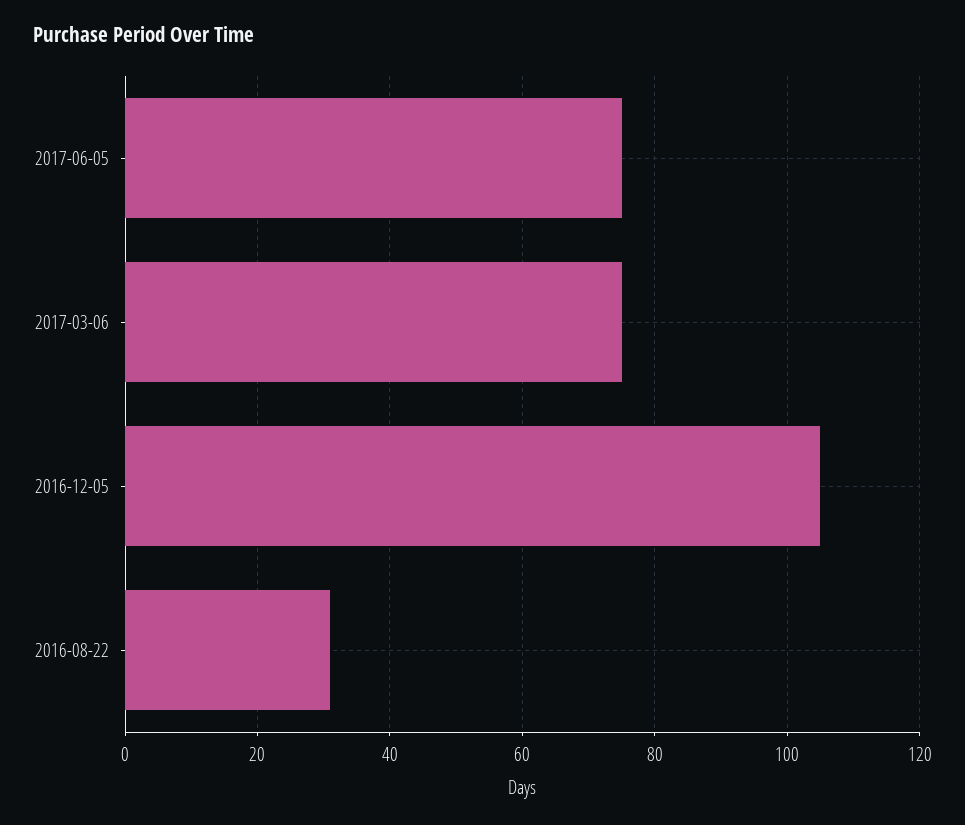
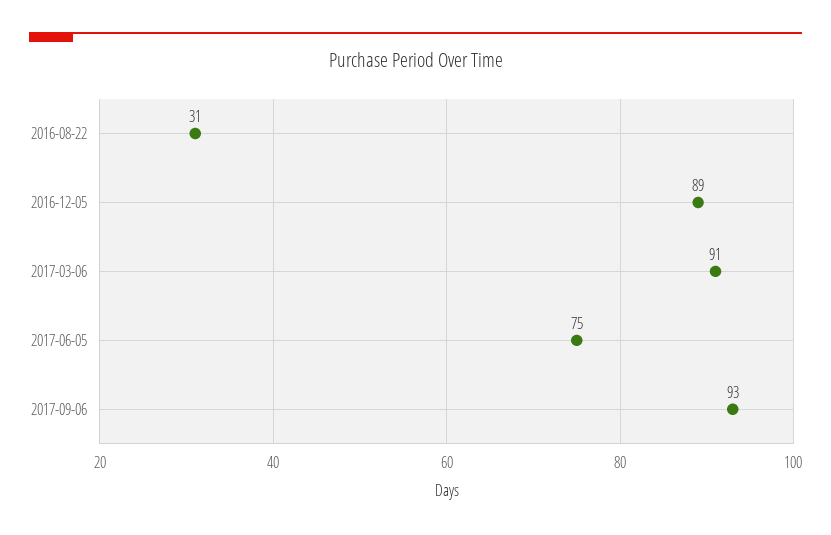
2017-03-06: 75 -> 91
2016-12-05: 105 -> 89
2017-09-06: none -> 93

